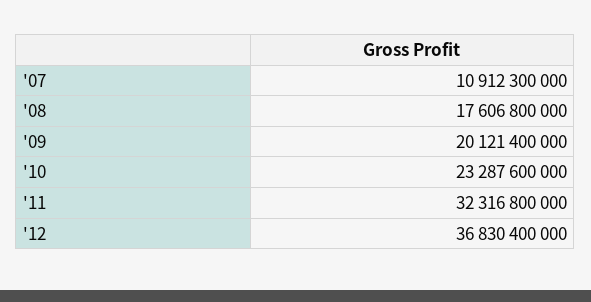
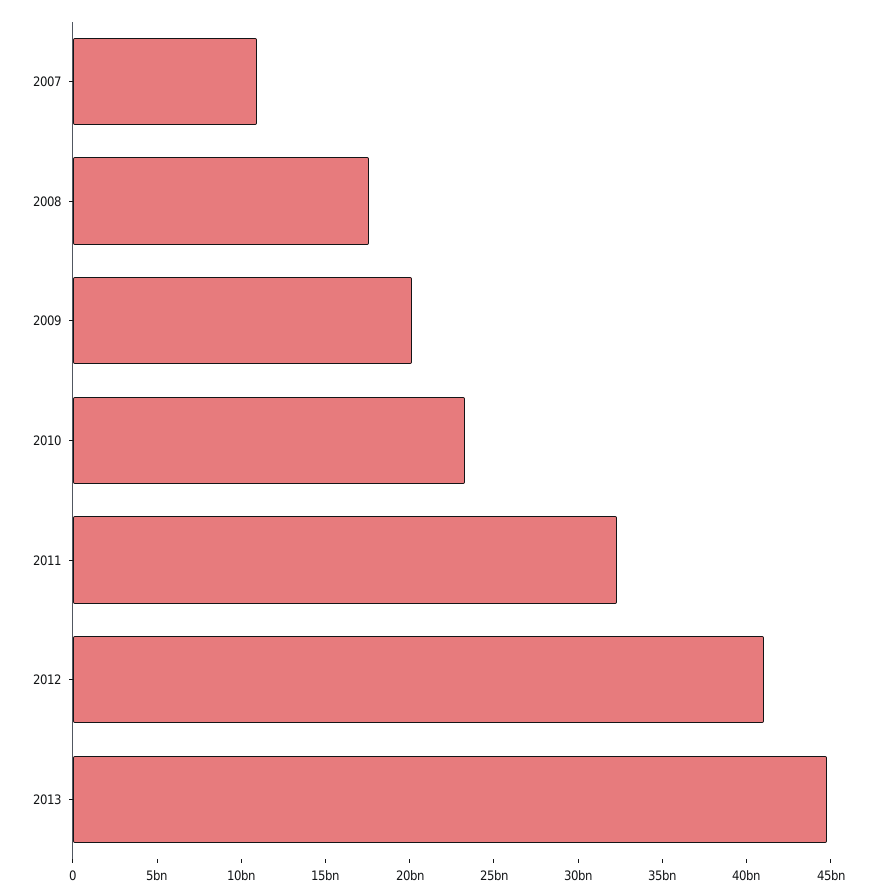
'12: 36830400000 -> 41000000000
2013: none -> 45000000000

